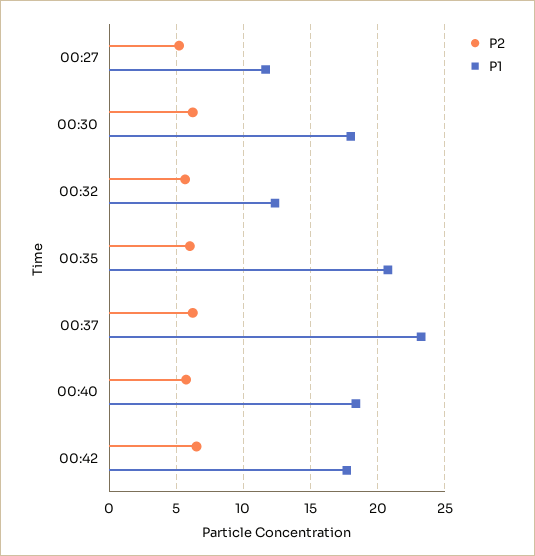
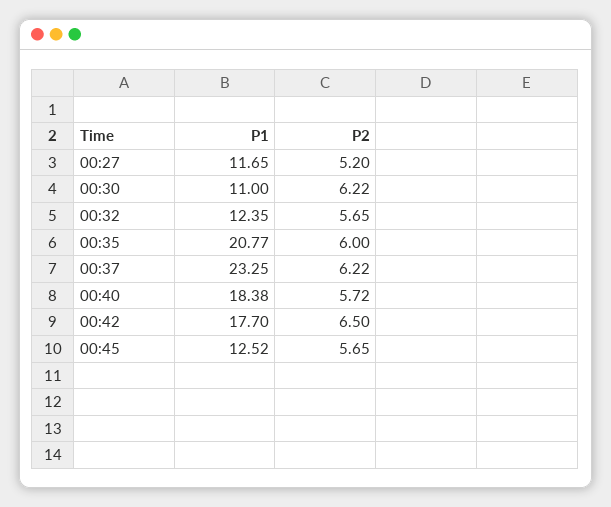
P1, 00:30: 18 -> 11
P1, 00:45: none -> 12.52
P2, 00:45: none -> 5.65

